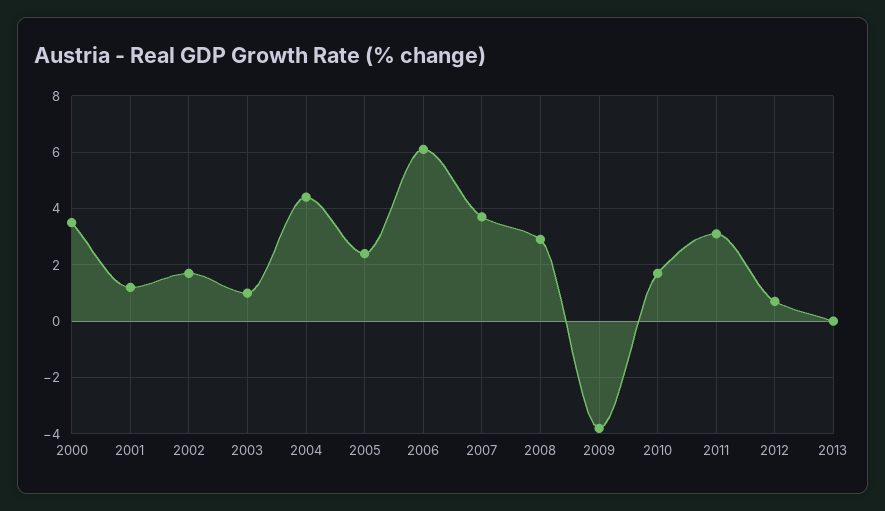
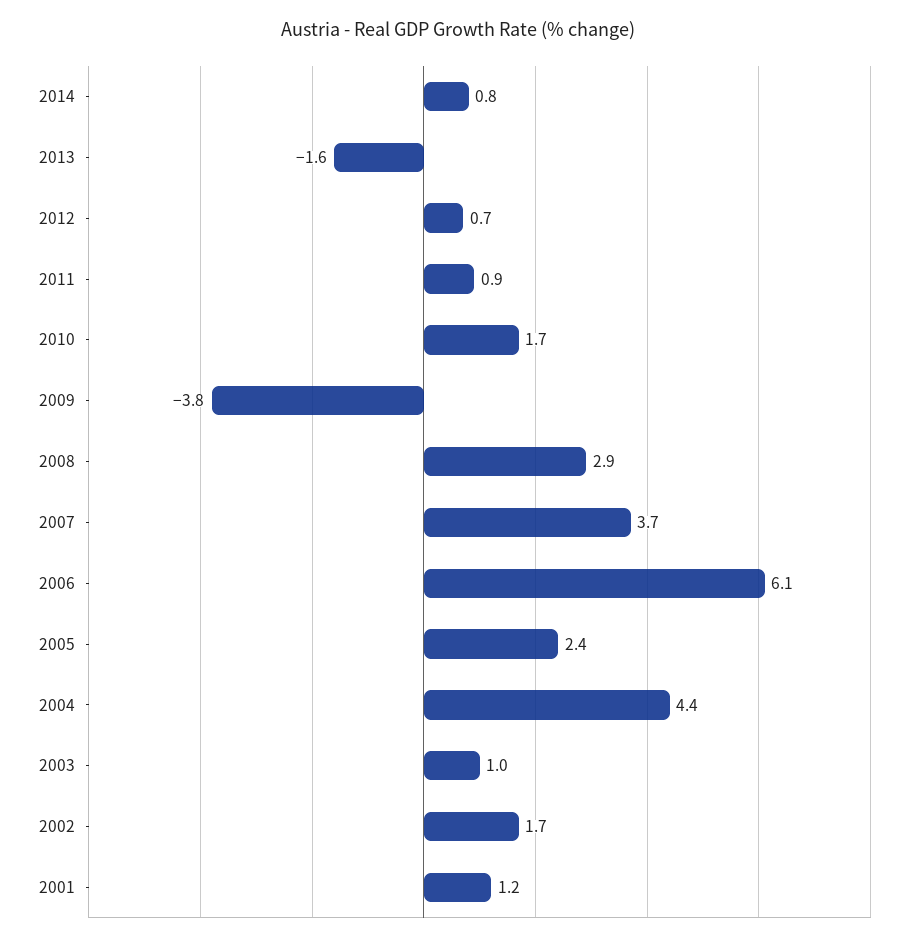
2000: 3.5 -> none
2011: 3 -> 0.9
2013: 0 -> -1.6
2014: none -> 0.8

